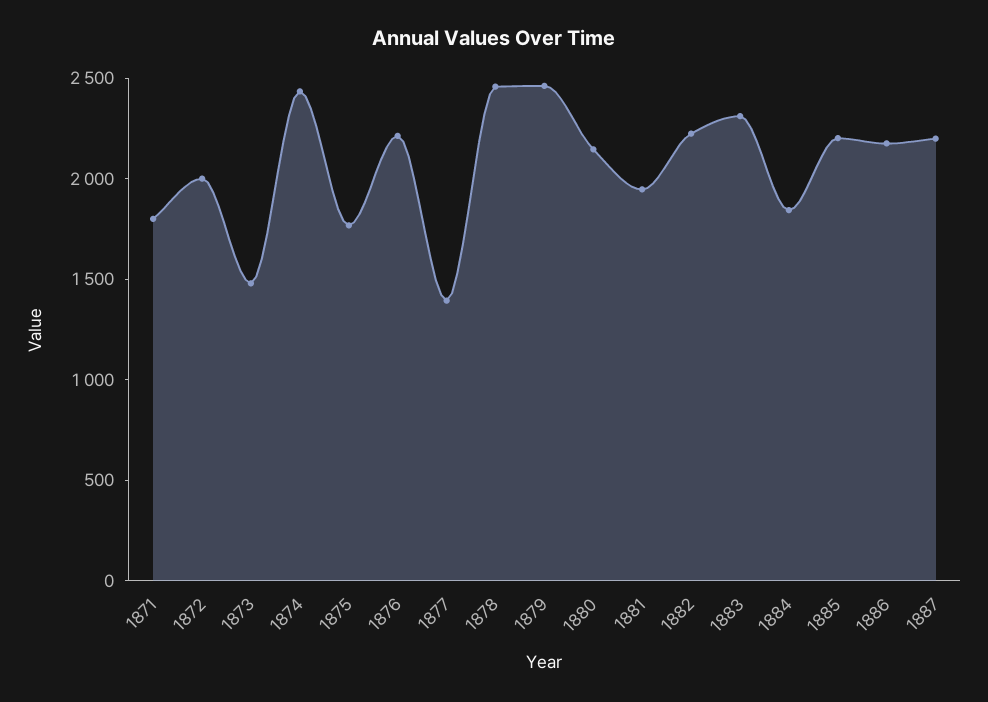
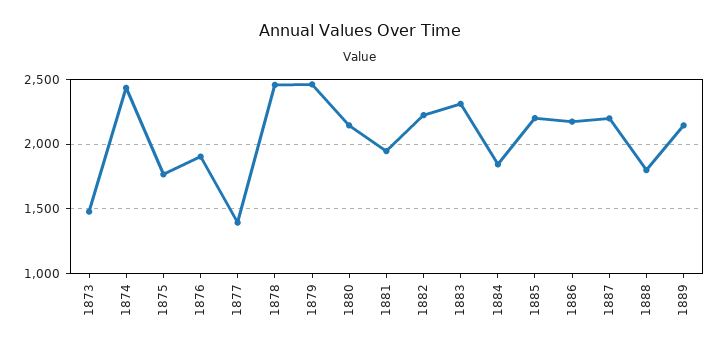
1871: 1800 -> none
1872: 2000 -> none
1876: 2200 -> 1900
1888: none -> 1800
1889: none -> 2150

